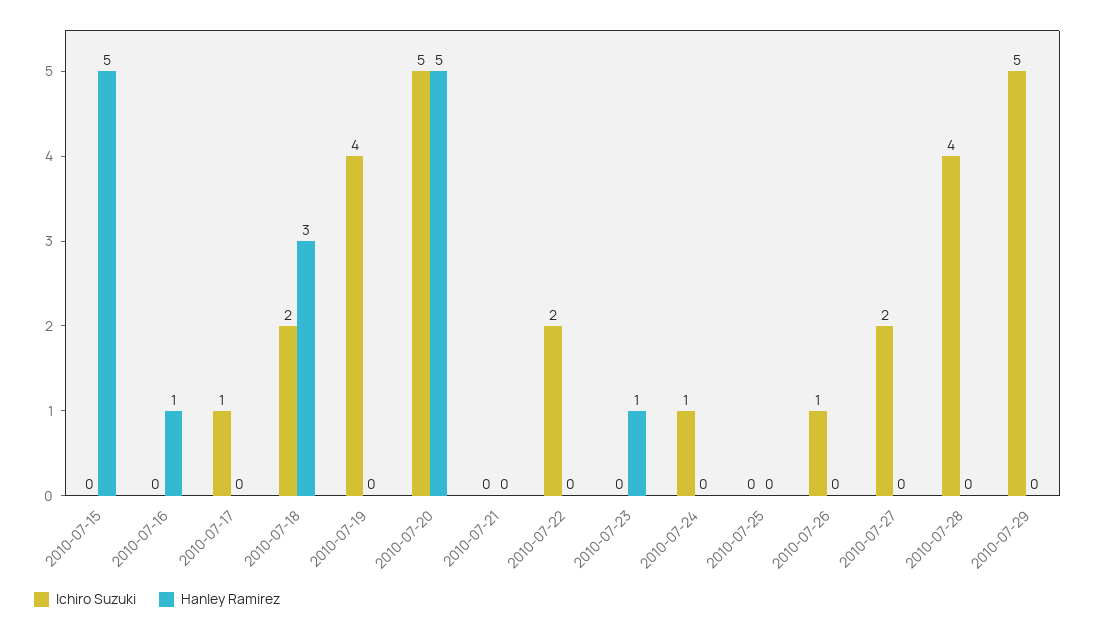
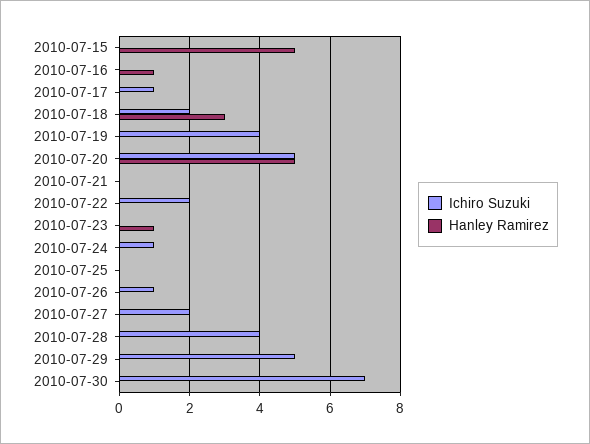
Ichiro Suzuki, 2010-07-30: none -> 7
Hanley Ramirez, 2010-07-30: none -> 0

